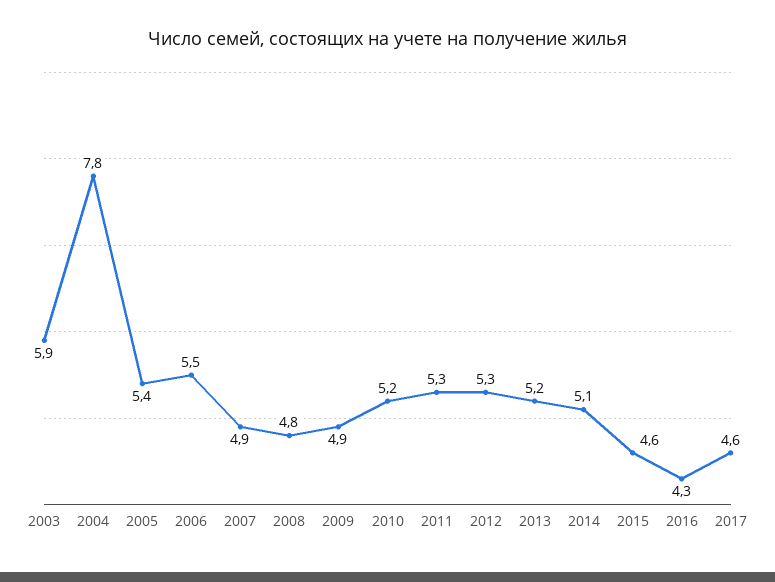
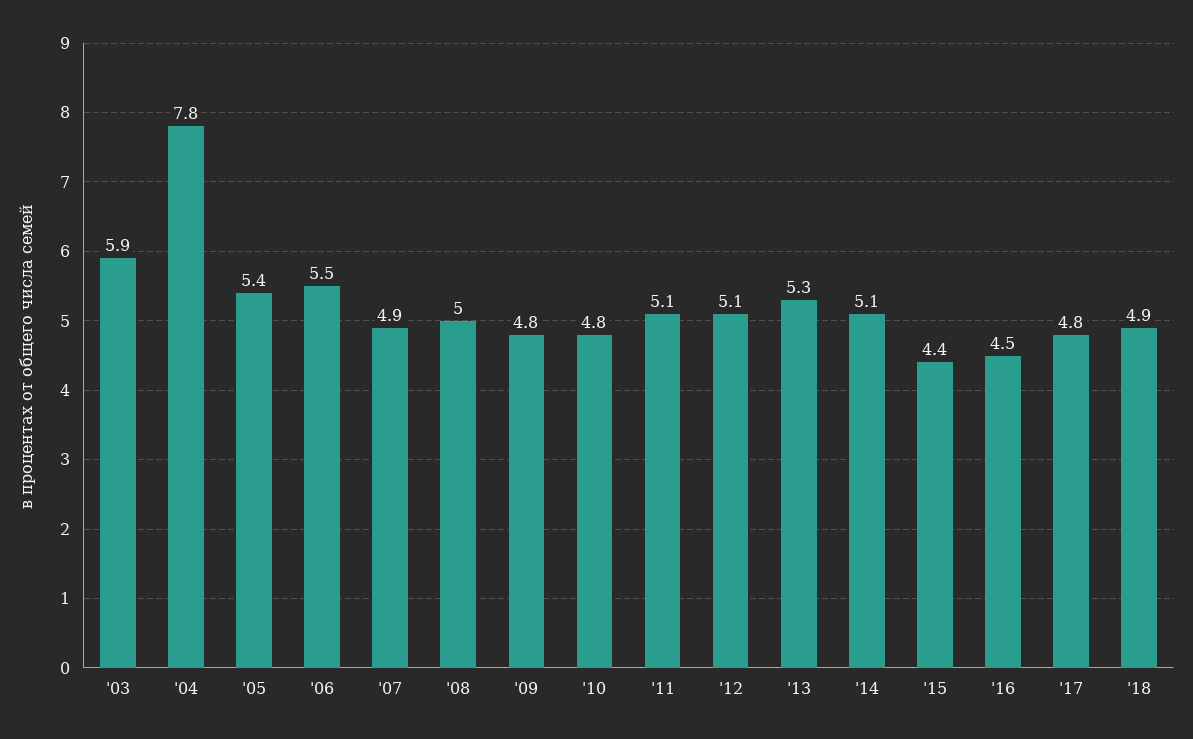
2008: 4.8 -> 5
2009: 4.9 -> 4.8
2010: 5.2 -> 4.8
2011: 5.3 -> 5.1
2012: 5.3 -> 5.1
2013: 5.2 -> 5.3
2015: 4.6 -> 4.4
2016: 4.3 -> 4.5
2017: 4.6 -> 4.8
'18: none -> 4.9

